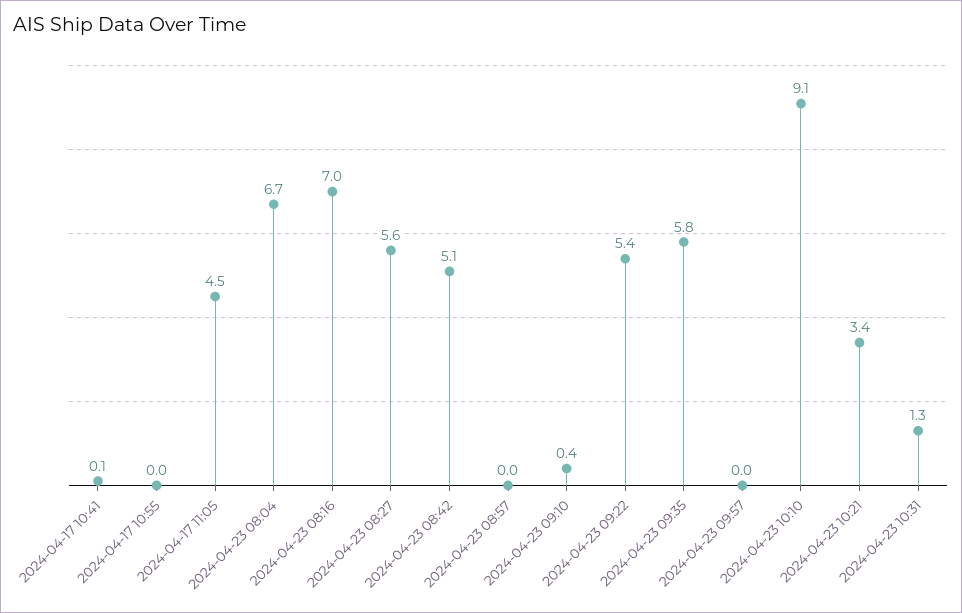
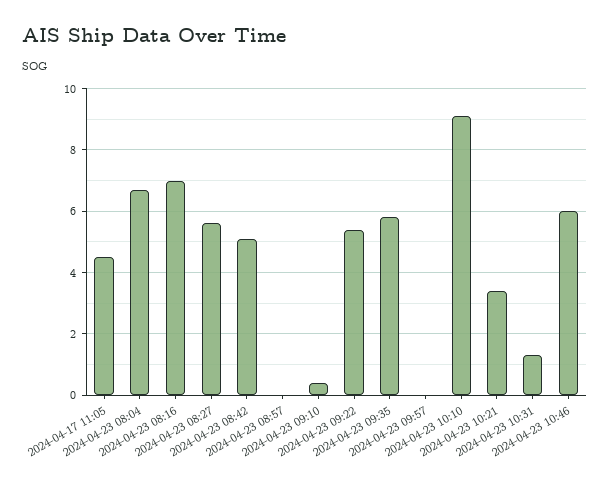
2024-04-17 10:41: 0.1 -> none
2024-04-17 10:55: 0 -> none
2024-04-23 10:46: none -> 6

